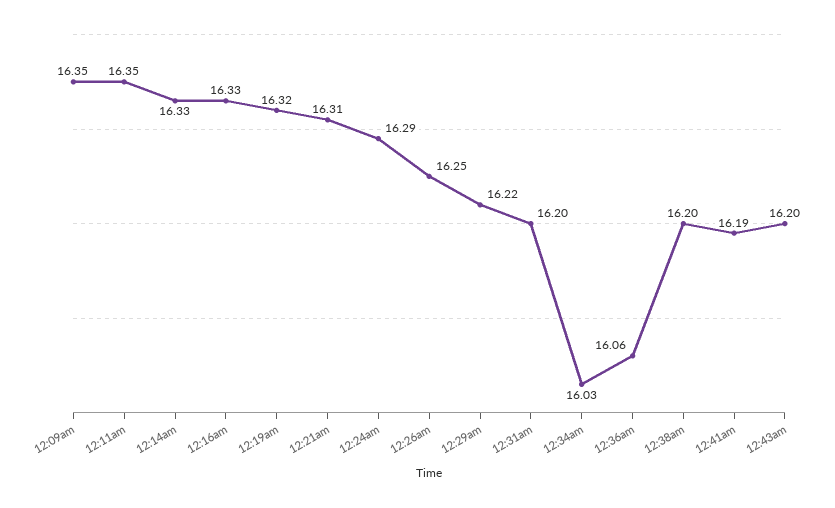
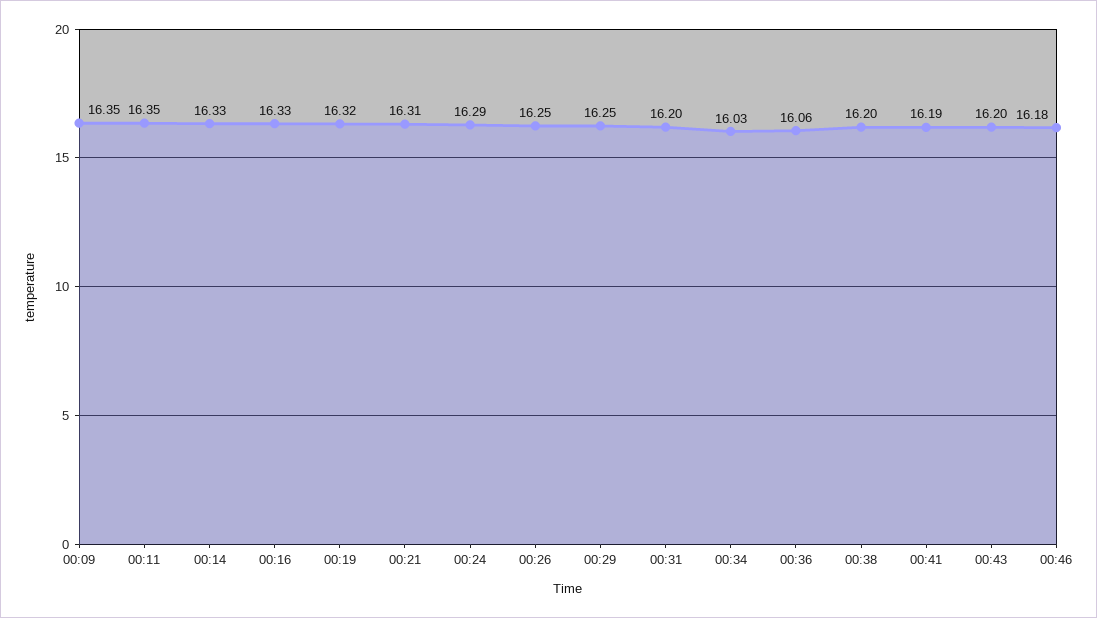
12:29am: 16.22 -> 16.25
00:46: none -> 16.18

